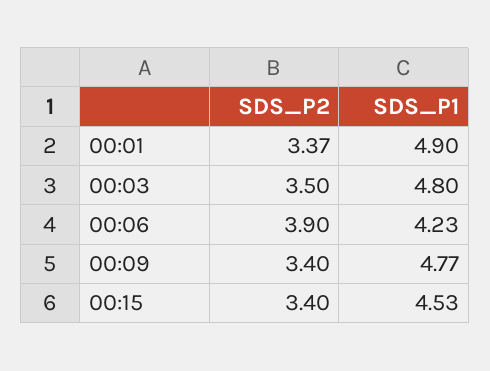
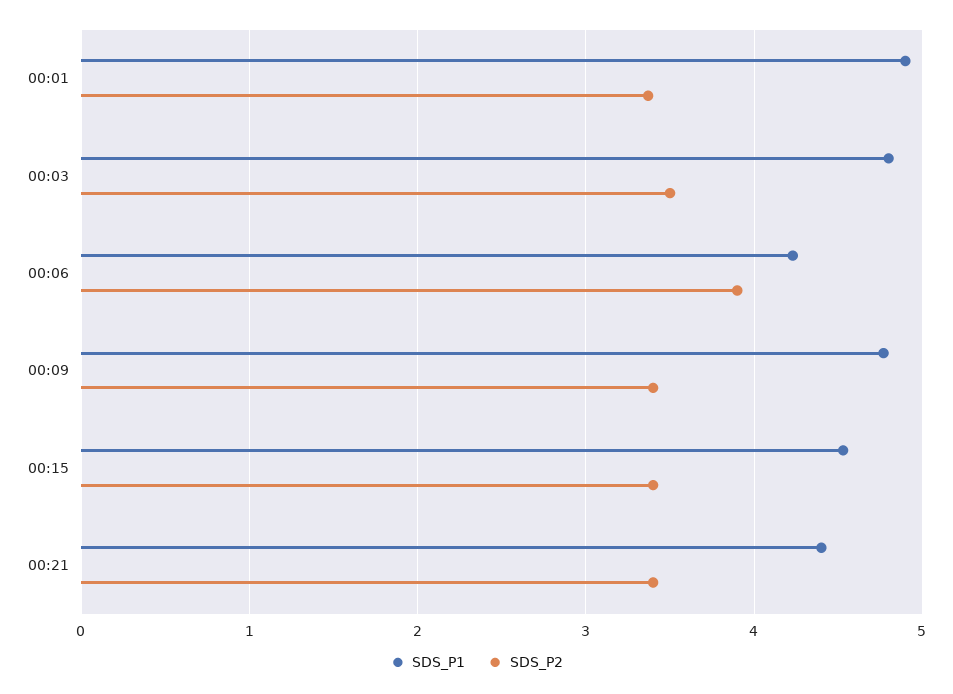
SDS_P1, 00:21: none -> 4.4
SDS_P2, 00:21: none -> 3.4

